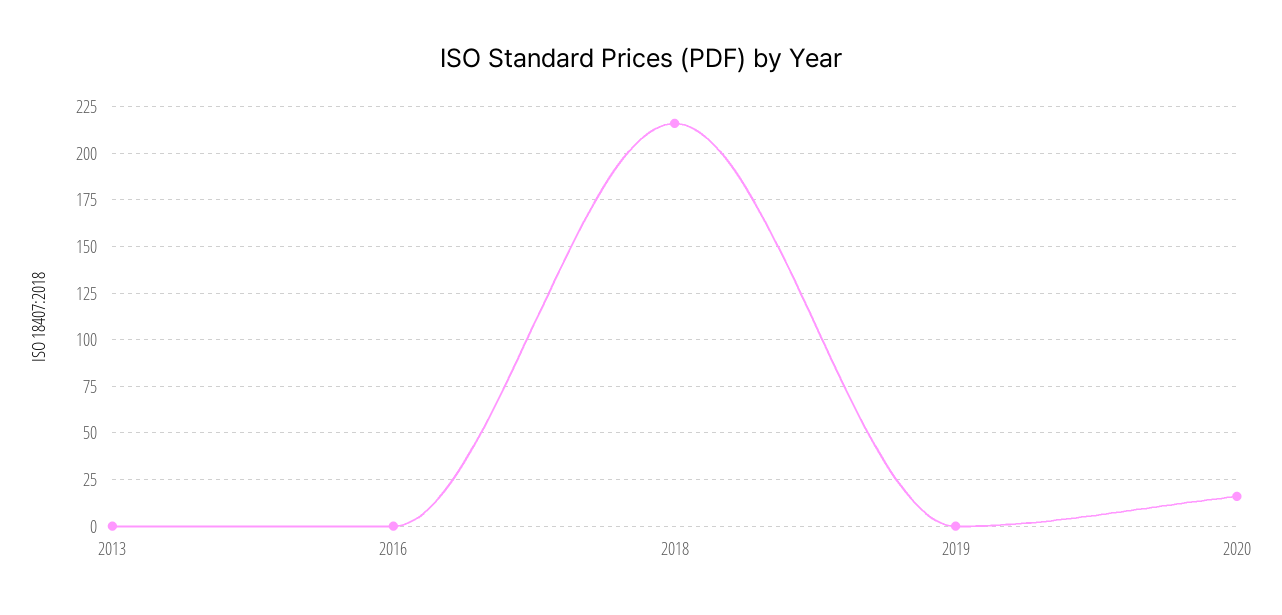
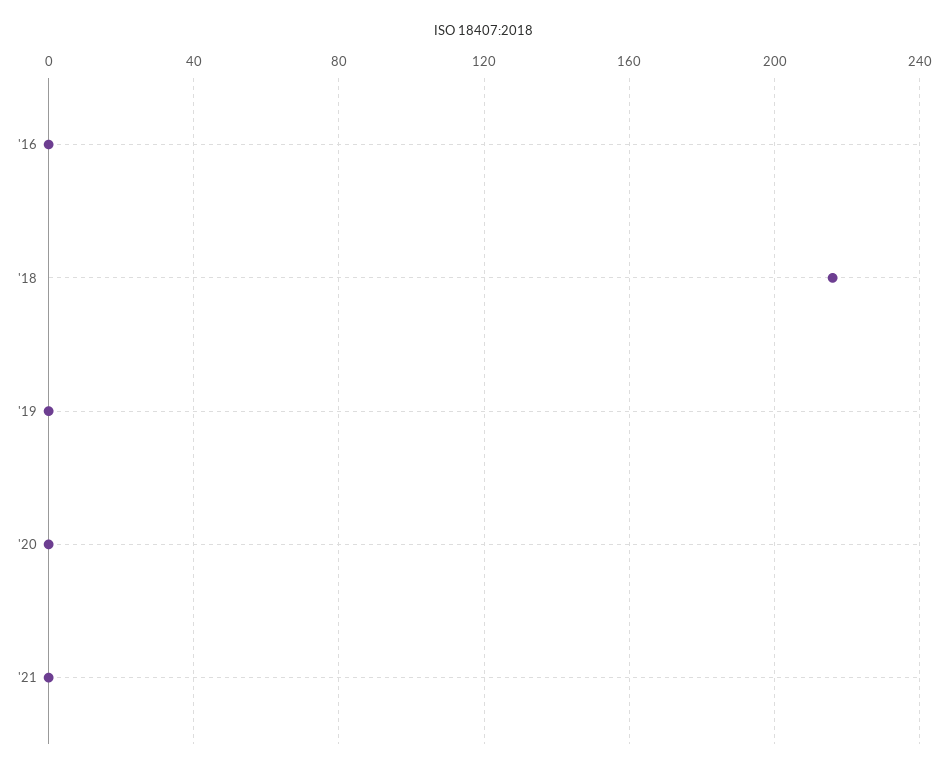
2013: 0 -> none
2020: 15 -> 0
'21: none -> 0

